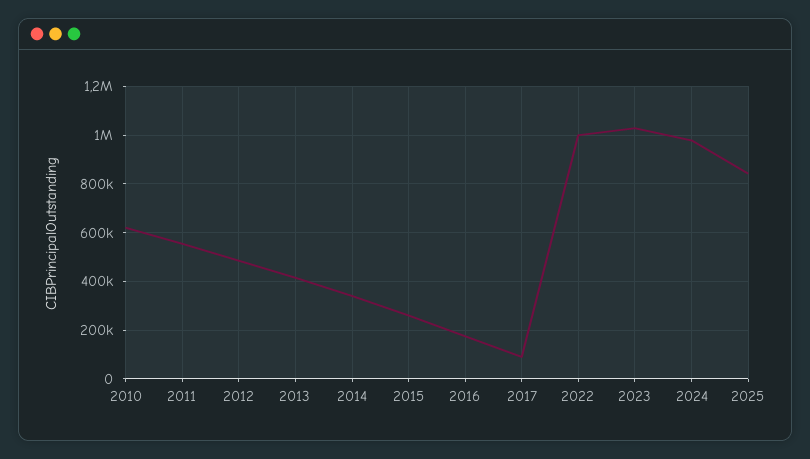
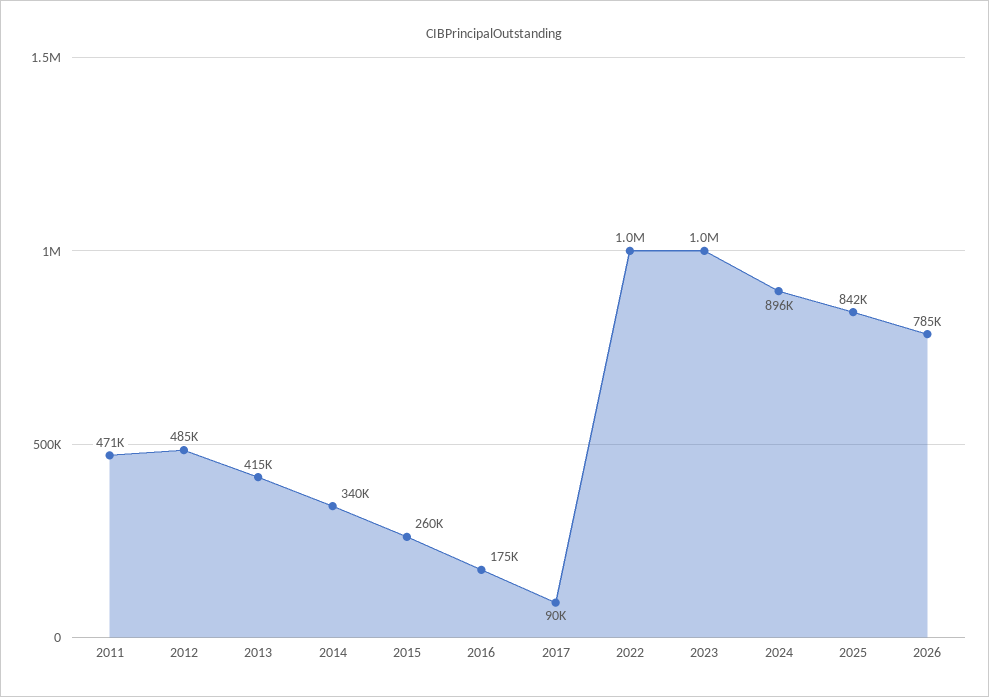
2010: 625000 -> none
2011: 550000 -> 471000
2024: 975000 -> 896000
2026: none -> 785000

